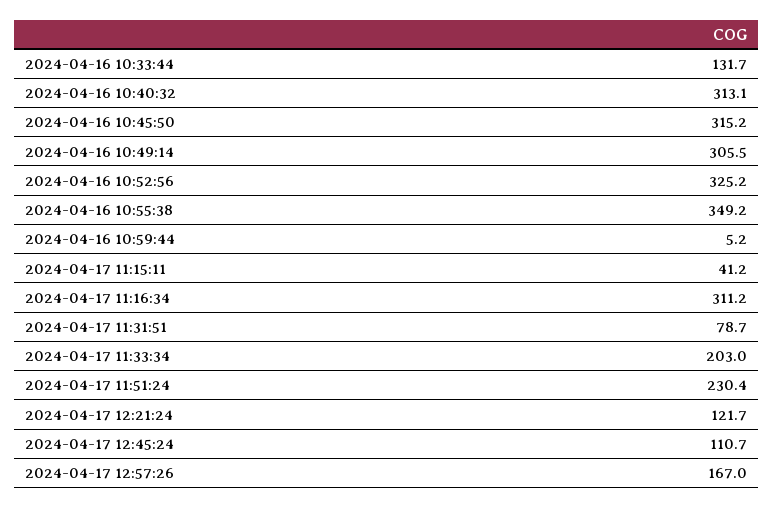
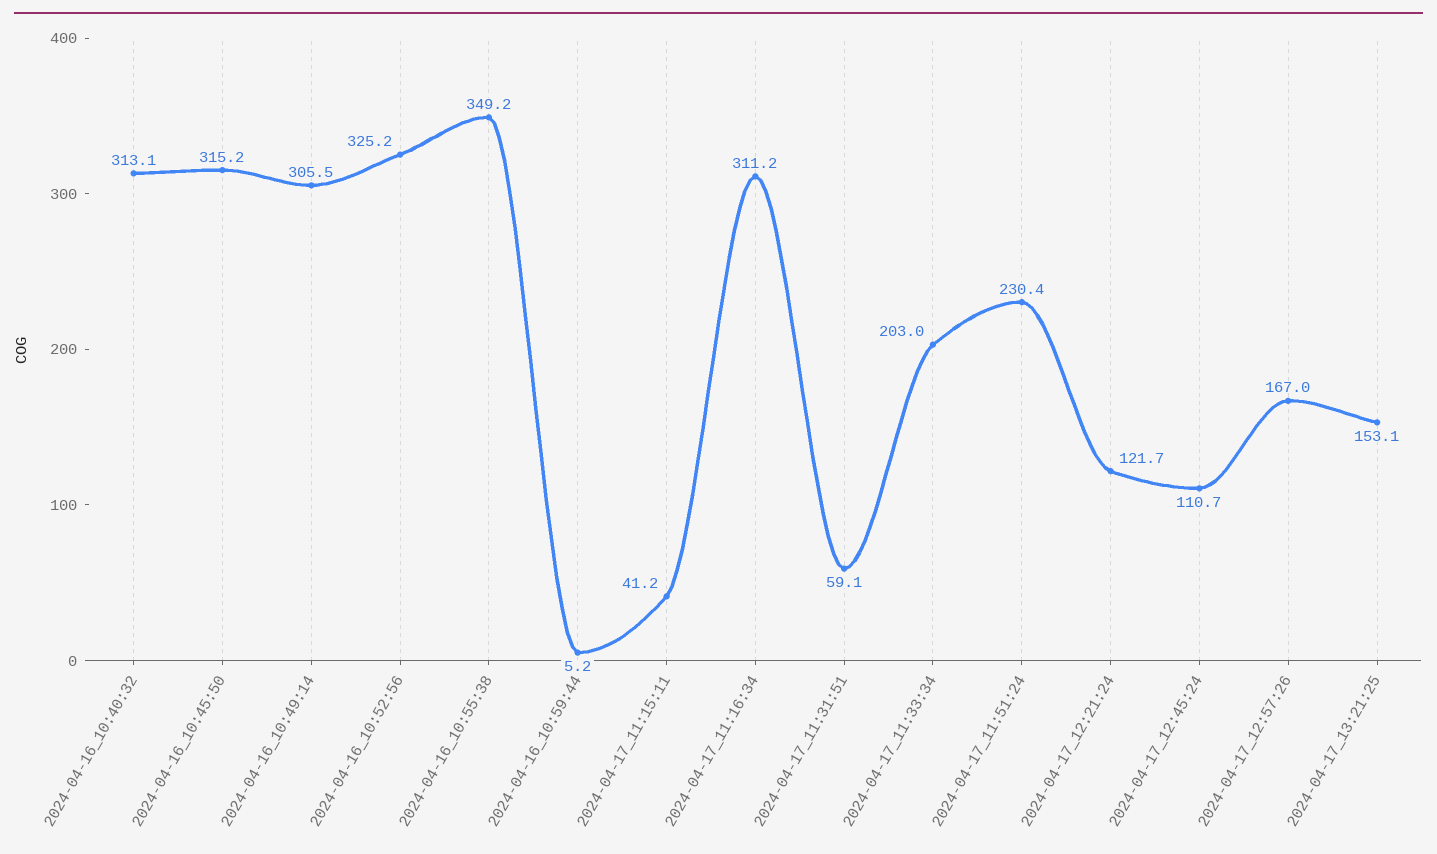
2024-04-16 10:33:44: 131.7 -> none
2024-04-17 11:31:51: 78.7 -> 59.1
2024-04-17_13:21:25: none -> 153.1

